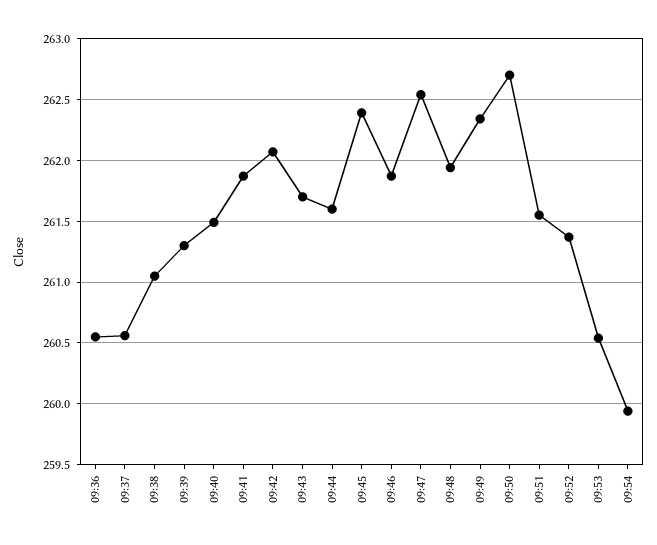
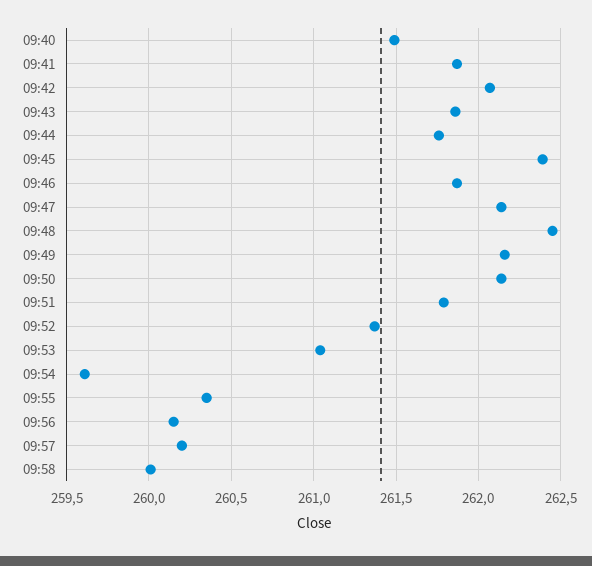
09:36: 260.55 -> none
09:37: 260.55 -> none
09:38: 261.05 -> none
09:39: 261.3 -> none
09:43: 261.7 -> 261.85
09:44: 261.6 -> 261.75
09:47: 262.55 -> 262.15
09:48: 261.95 -> 262.45
09:49: 262.35 -> 262.15
09:50: 262.7 -> 262.15
09:51: 261.55 -> 261.8
09:53: 260.55 -> 261.05
09:54: 259.95 -> 259.6
09:55: none -> 260.35
09:56: none -> 260.15
09:57: none -> 260.2
09:58: none -> 260

